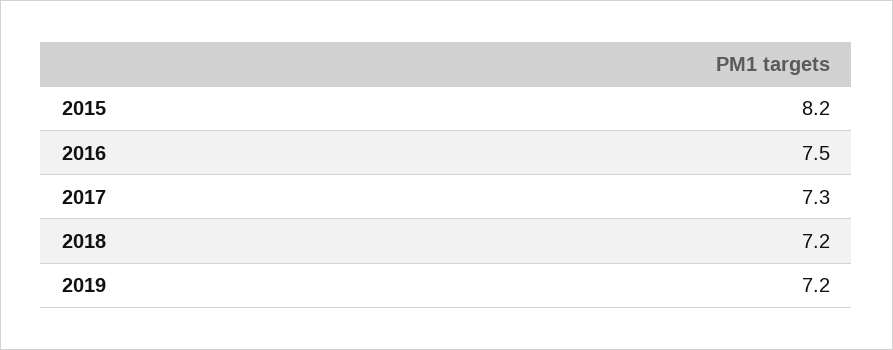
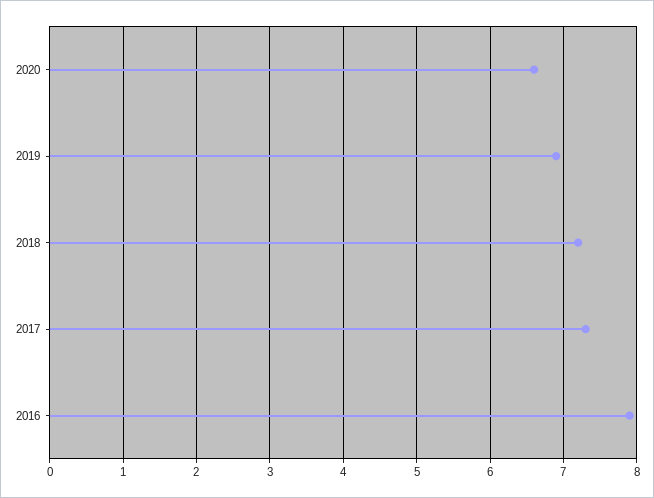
2015: 8.2 -> none
2016: 7.5 -> 7.9
2019: 7.2 -> 6.9
2020: none -> 6.6

